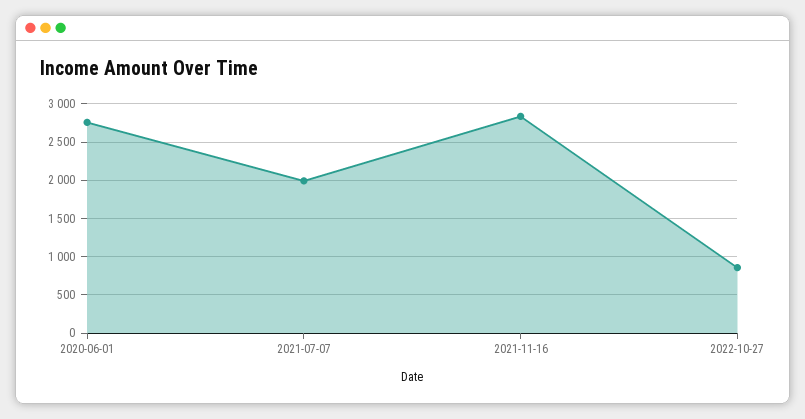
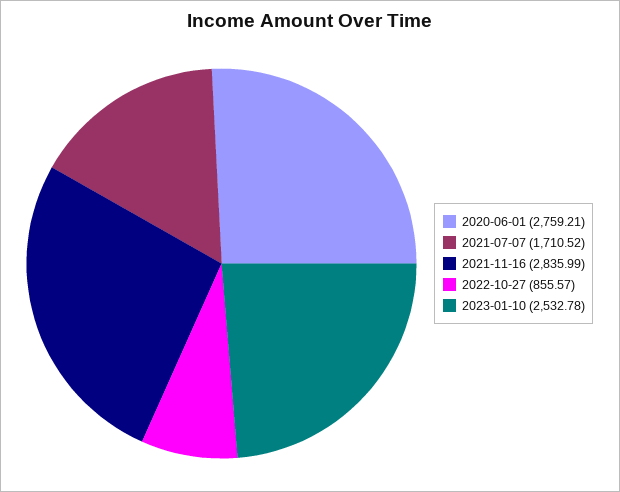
2021-07-07: 2000 -> 1710.52
2023-01-10: none -> 2532.78

